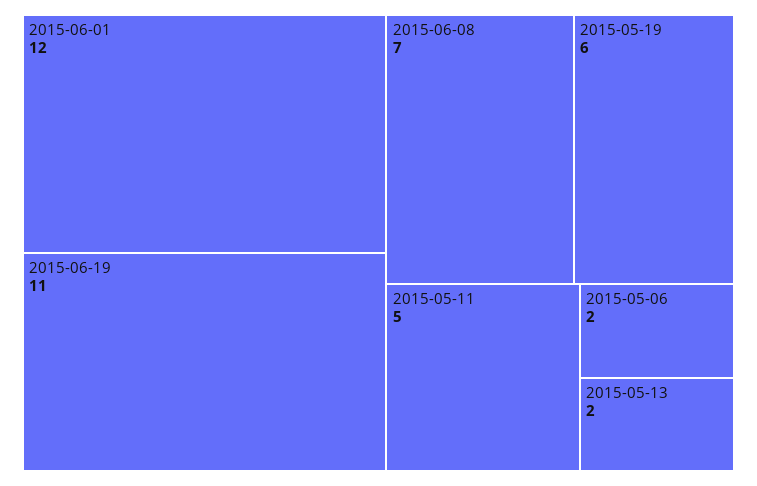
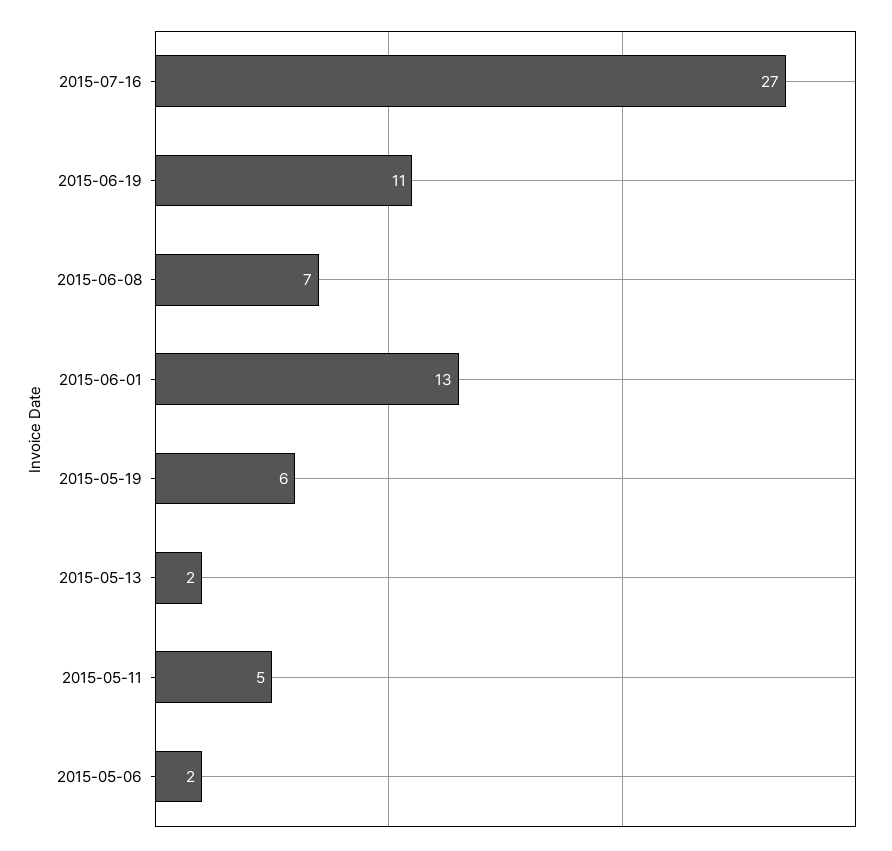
2015-06-01: 12 -> 13
2015-07-16: none -> 27

